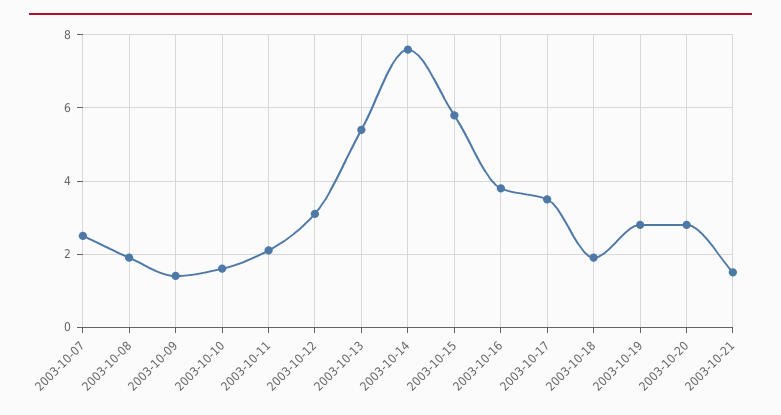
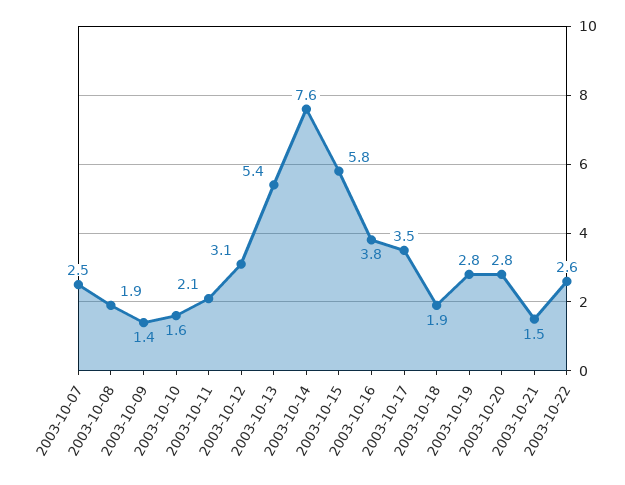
2003-10-22: none -> 2.6

